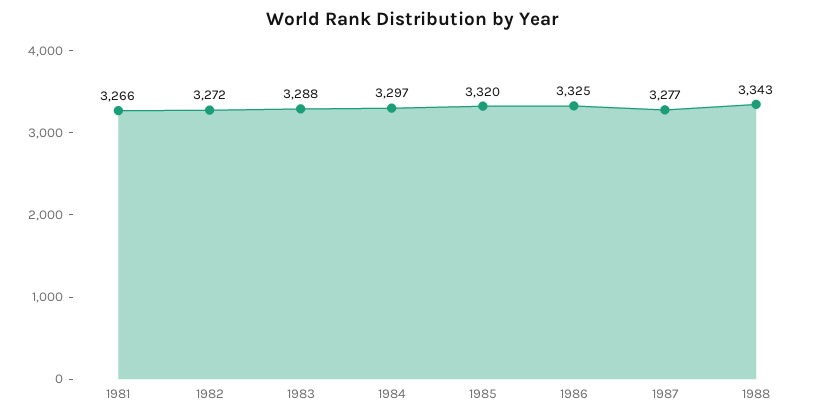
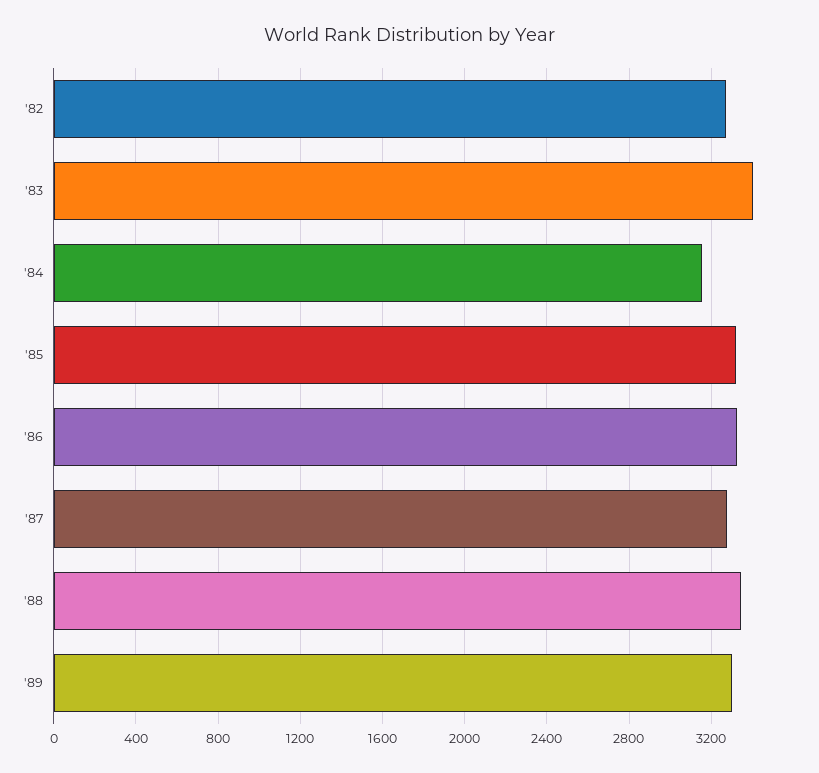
1981: 3266 -> none
1983: 3288 -> 3400
1984: 3297 -> 3150
'89: none -> 3300

